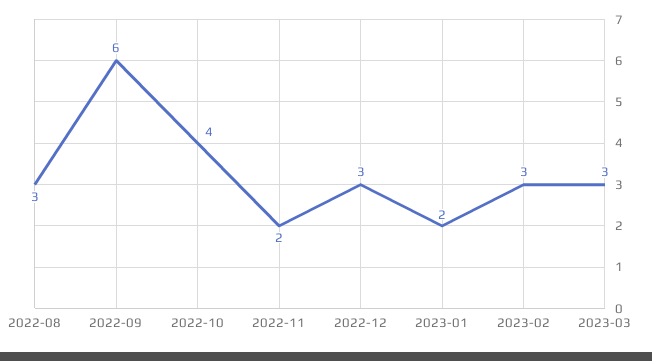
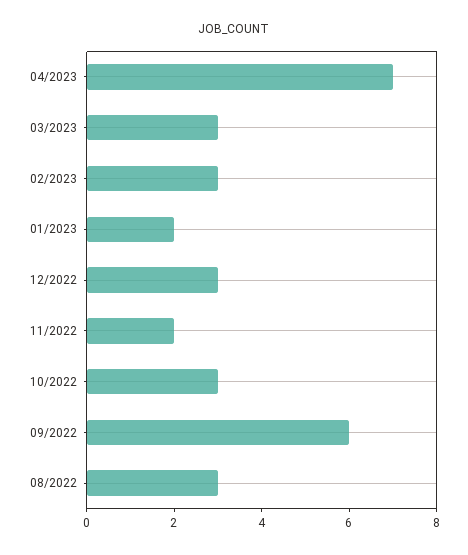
2022-10: 4 -> 3
04/2023: none -> 7

